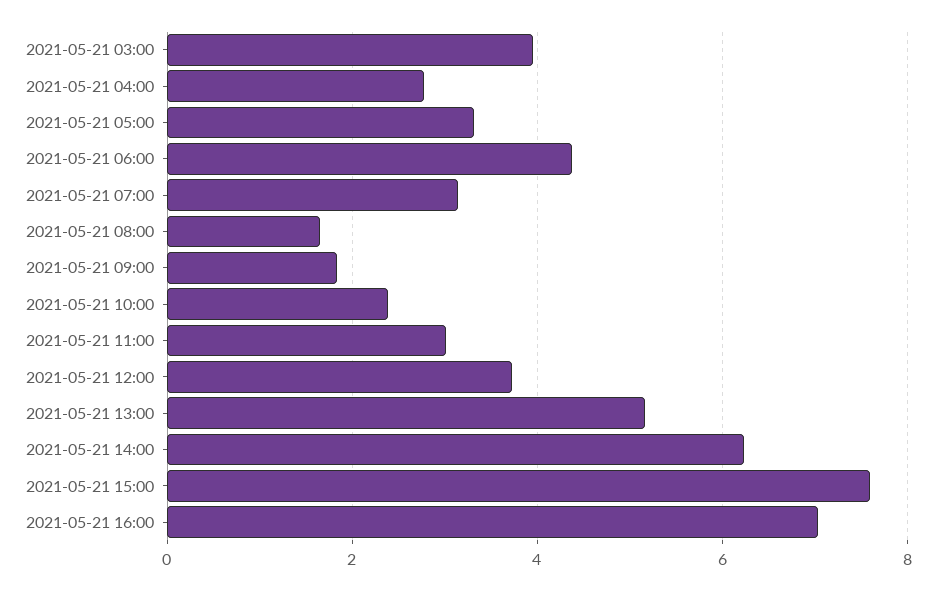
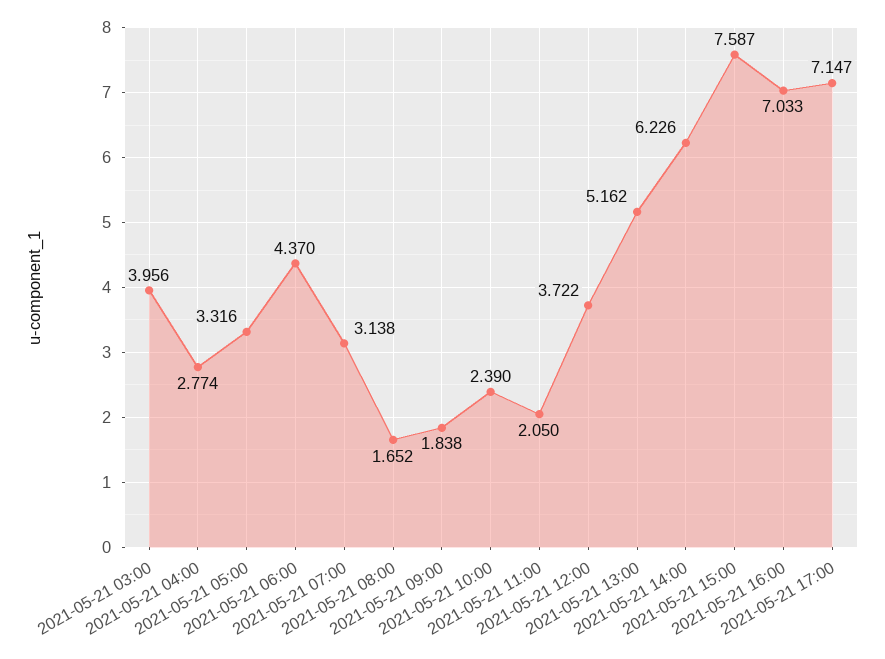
2021-05-21 11:00: 3 -> 2.05
2021-05-21 17:00: none -> 7.147

